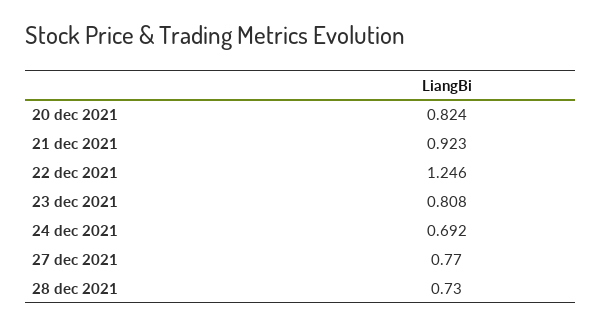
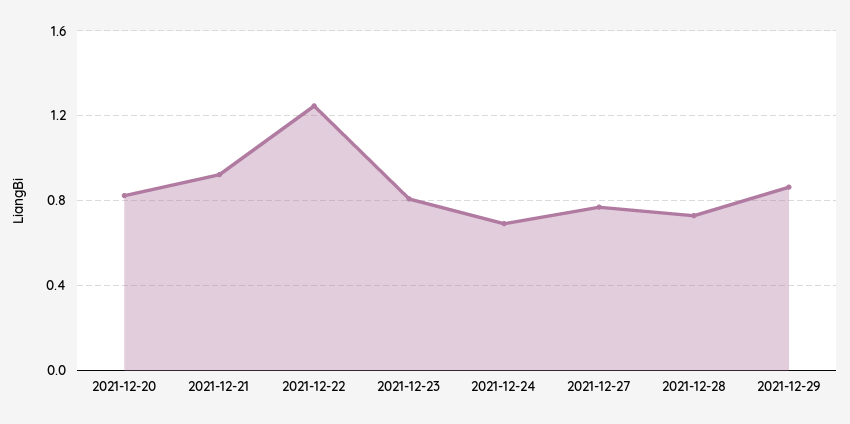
2021-12-29: none -> 0.85

